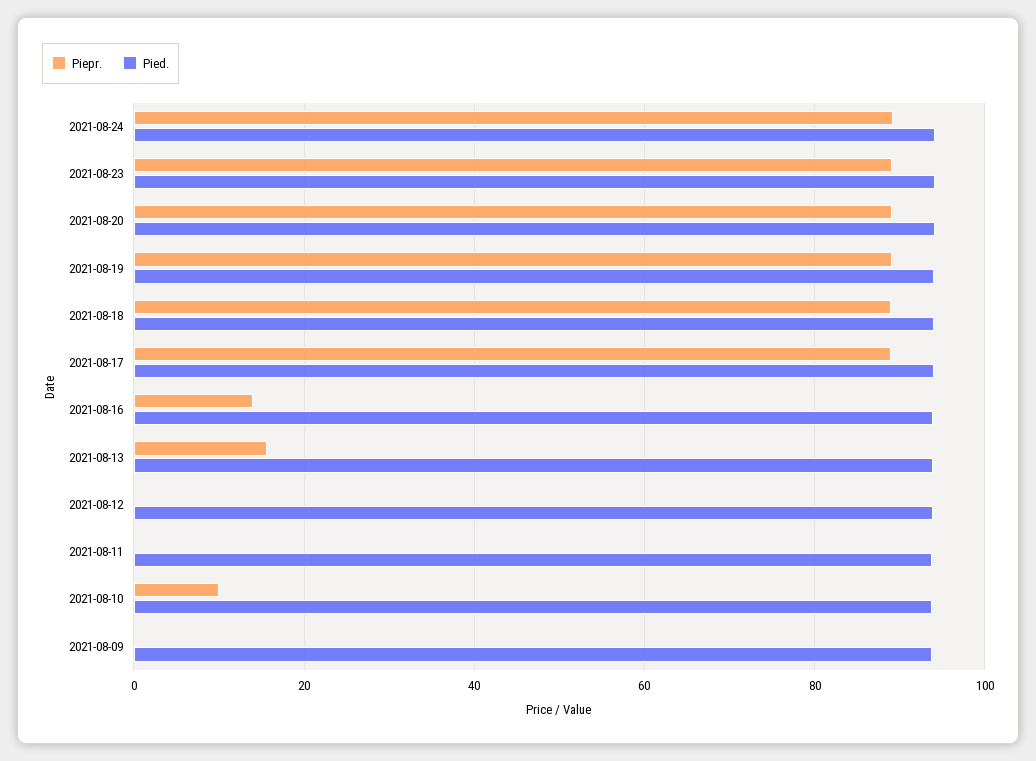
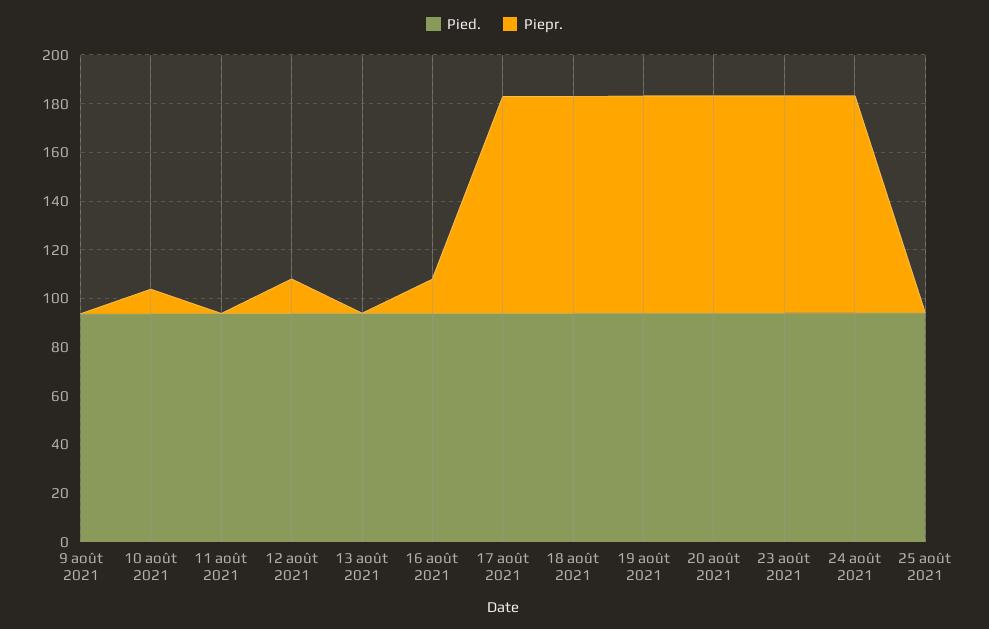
Piepr., 2021-08-13: 16 -> 0
Piepr., 2021-08-12: 0 -> 15
Pied., 25 août 2021: none -> 95
Piepr., 25 août 2021: none -> 0

